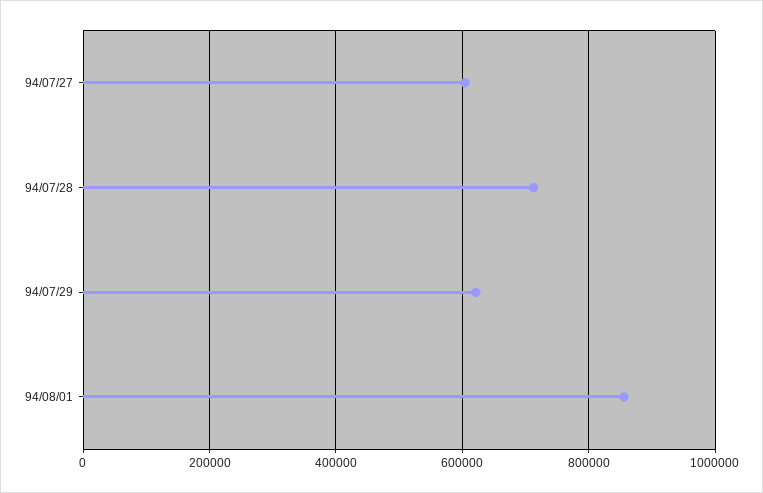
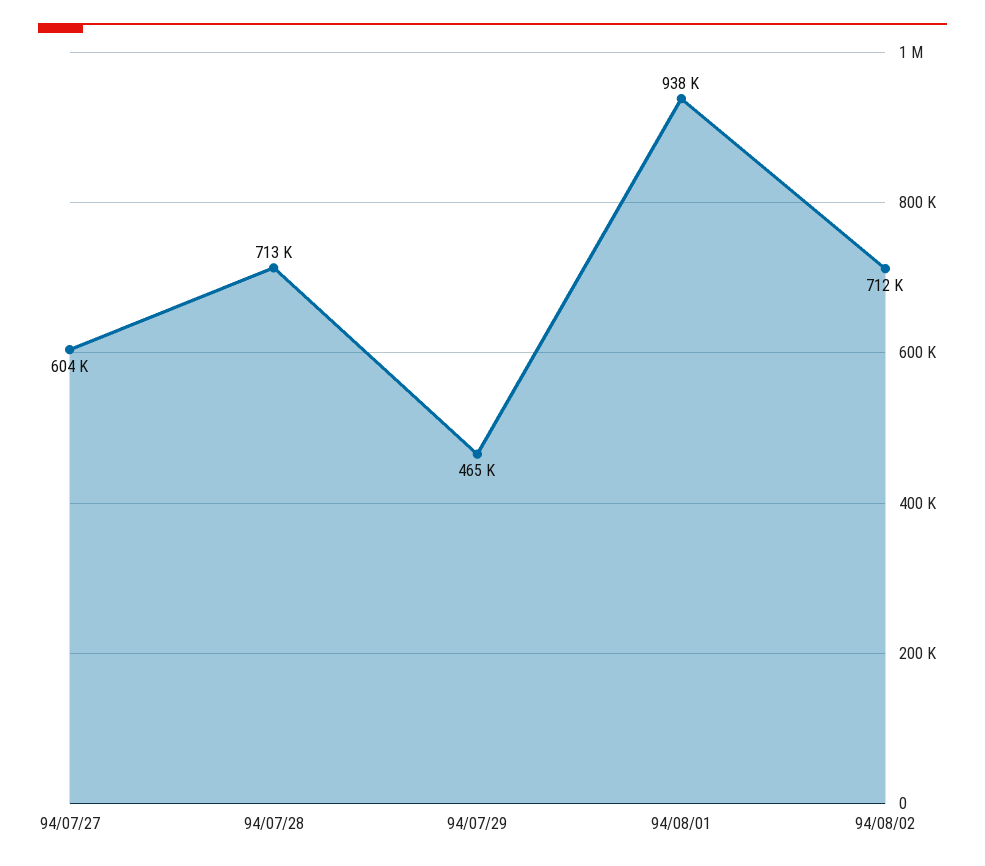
94/07/29: 620000 -> 465000
94/08/01: 860000 -> 938000
94/08/02: none -> 712000

